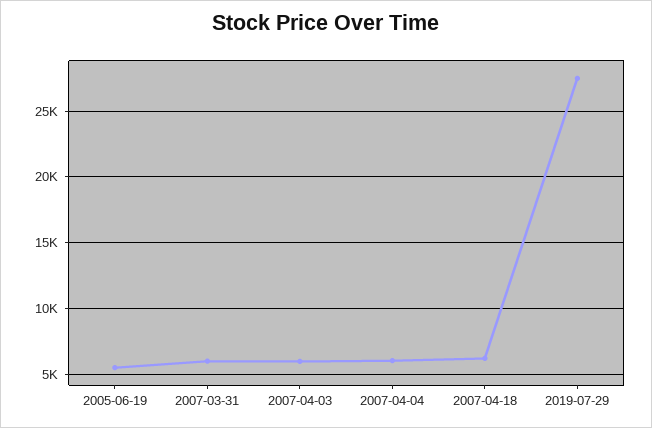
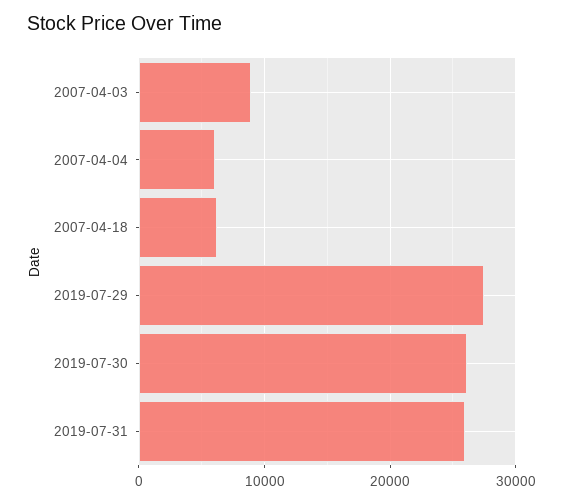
2005-06-19: 5500 -> none
2007-03-31: 6000 -> none
2007-04-03: 6000 -> 9000
2019-07-30: none -> 26000
2019-07-31: none -> 26000

